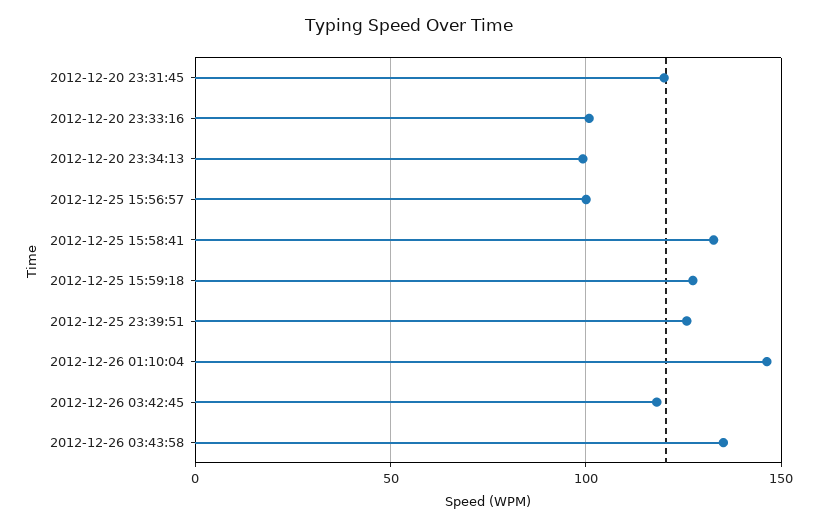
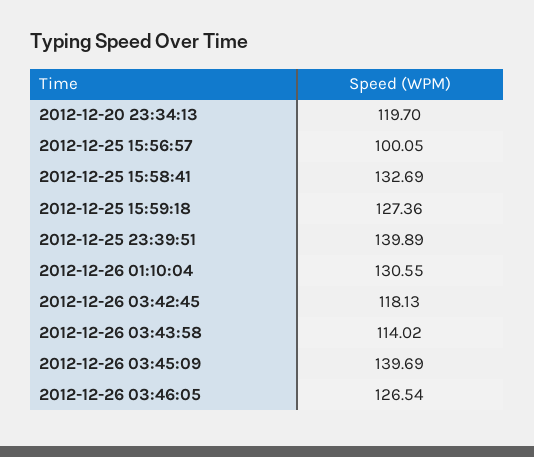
2012-12-20 23:31:45: 120 -> none
2012-12-20 23:33:16: 100 -> none
2012-12-20 23:34:13: 100 -> 119.7
2012-12-25 23:39:51: 125 -> 139.89
2012-12-26 01:10:04: 145 -> 130.55
2012-12-26 03:43:58: 135 -> 114.02
2012-12-26 03:45:09: none -> 139.69
2012-12-26 03:46:05: none -> 126.54

